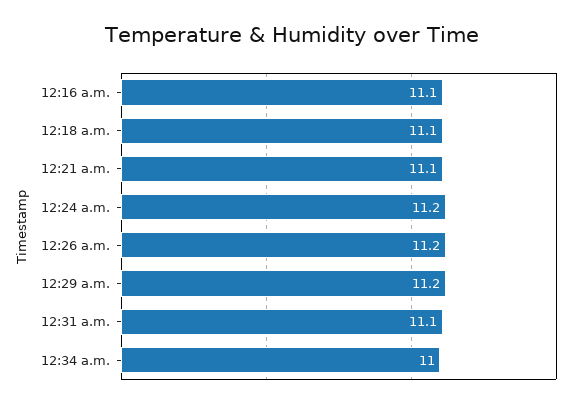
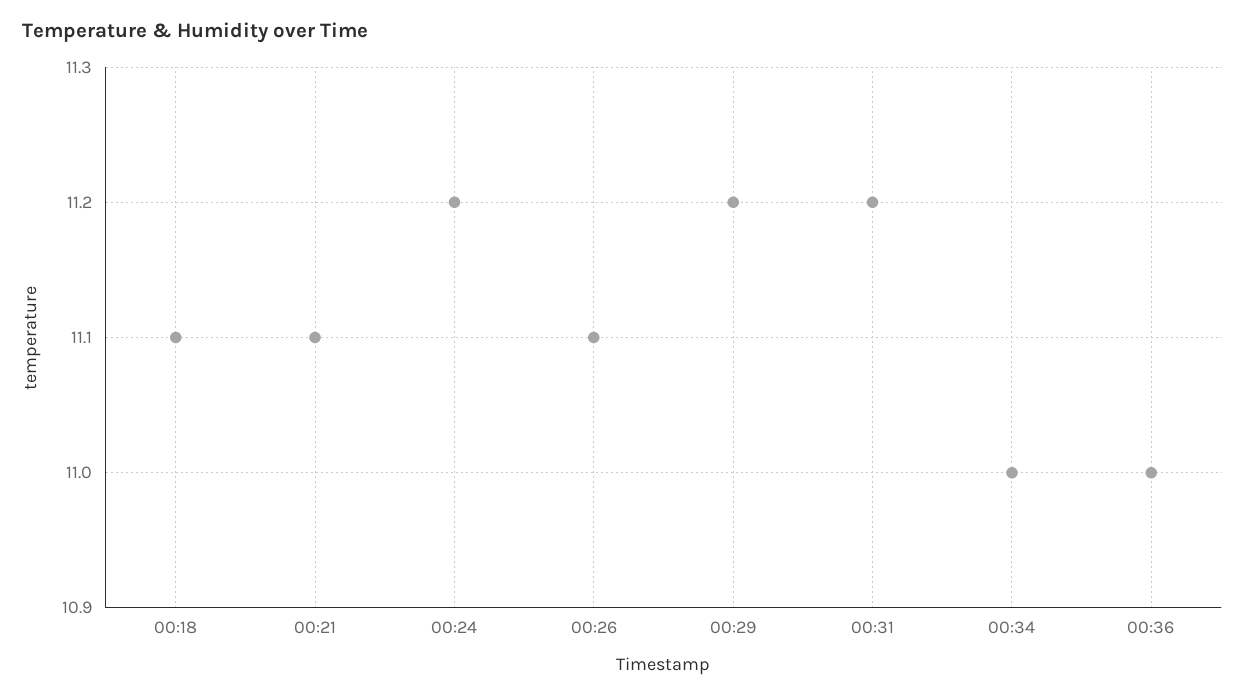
12:16 a.m.: 11.1 -> none
12:26 a.m.: 11.2 -> 11.1
12:31 a.m.: 11.1 -> 11.2
00:36: none -> 11

